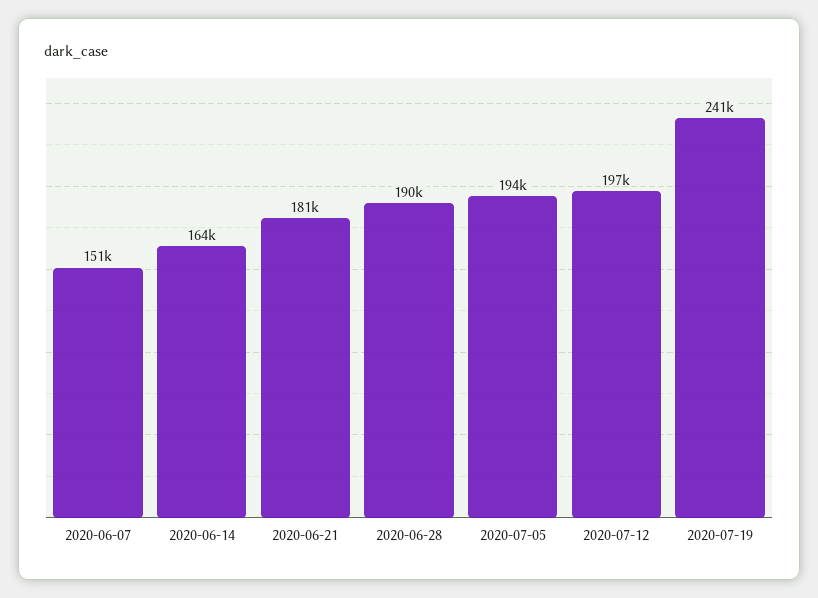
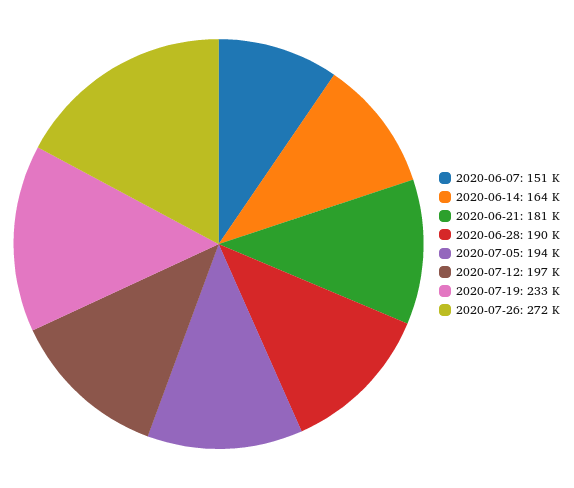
2020-07-19: 241000 -> 233000
2020-07-26: none -> 272000

